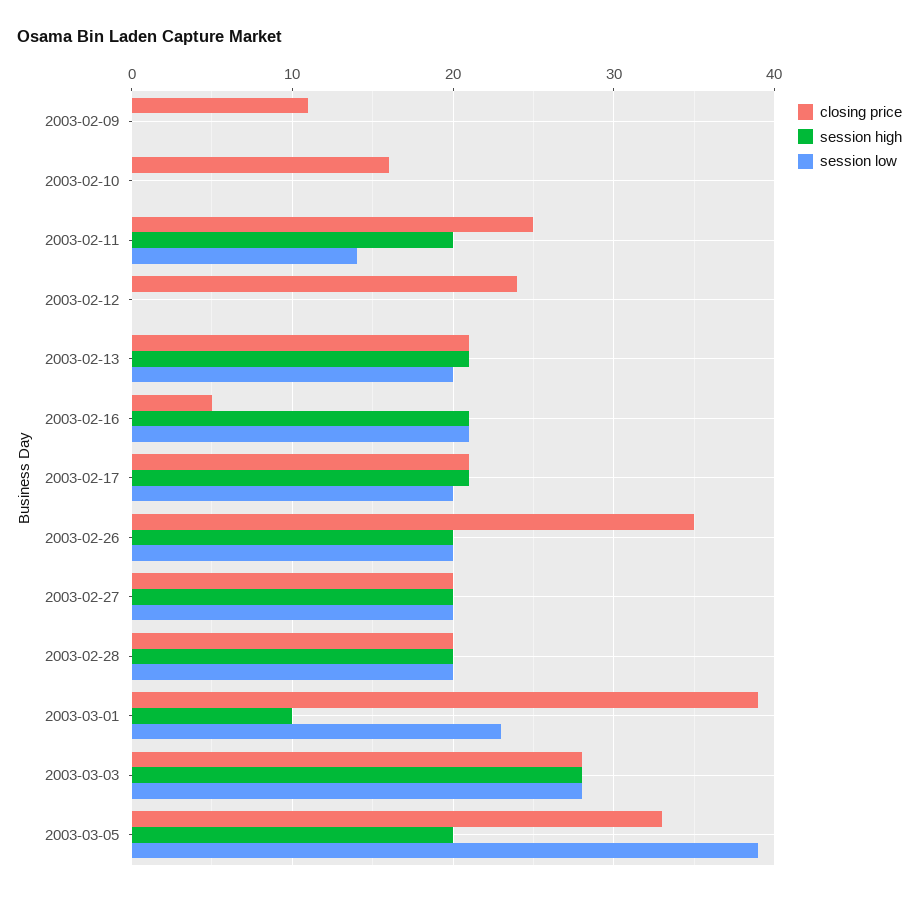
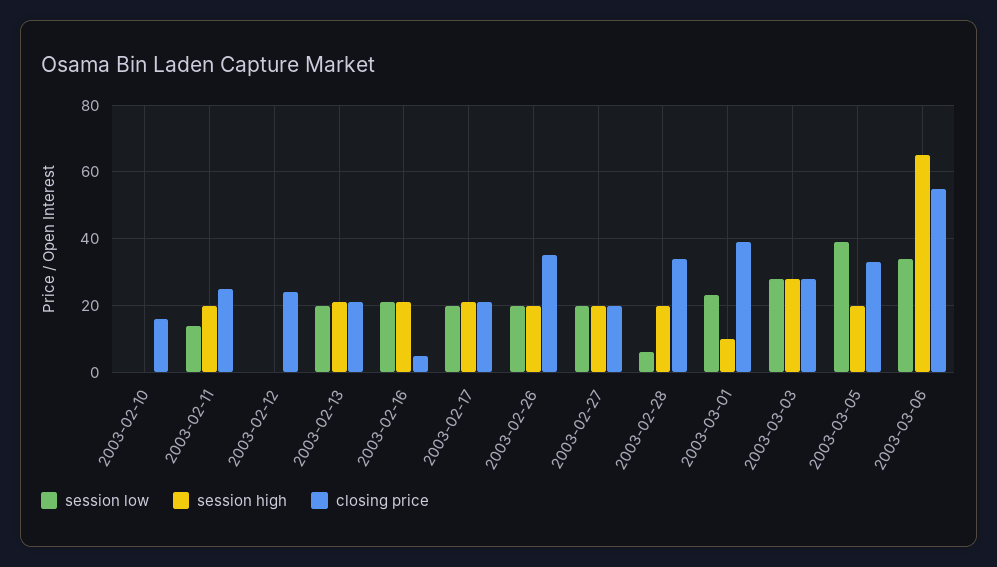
closing price, 2003-02-09: 11 -> none
session high, 2003-02-09: 0 -> none
session low, 2003-02-09: 0 -> none
closing price, 2003-02-28: 20 -> 35
session low, 2003-02-28: 20 -> 5
session low, 2003-03-06: none -> 35
session high, 2003-03-06: none -> 65
closing price, 2003-03-06: none -> 55

